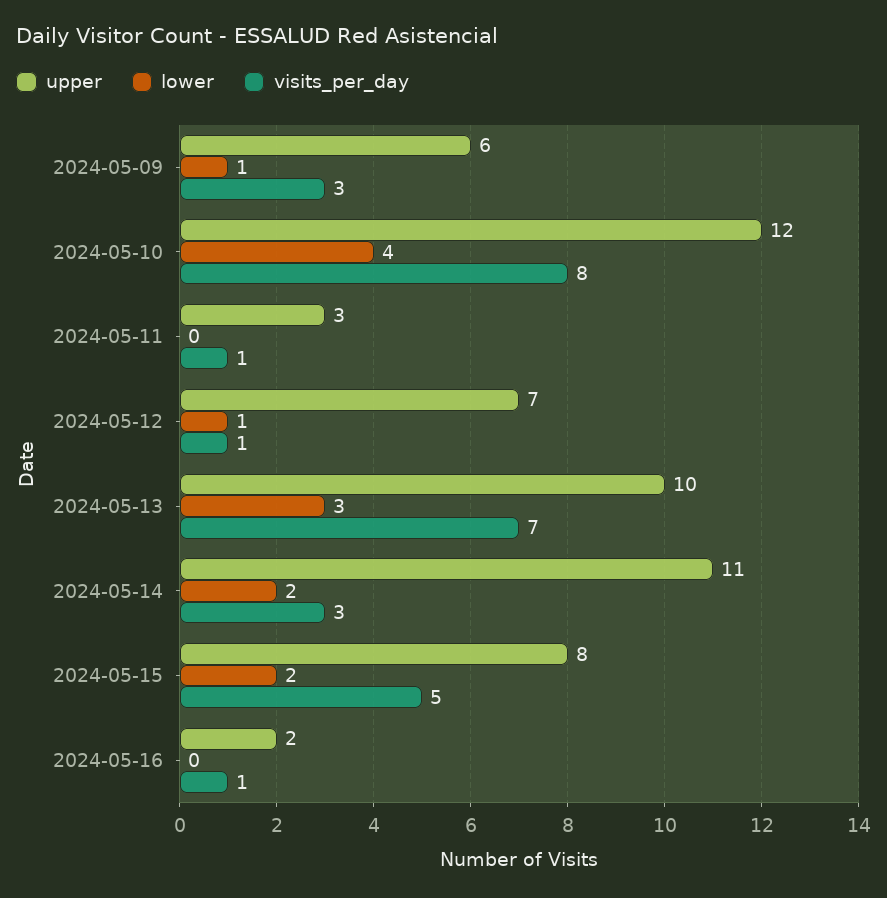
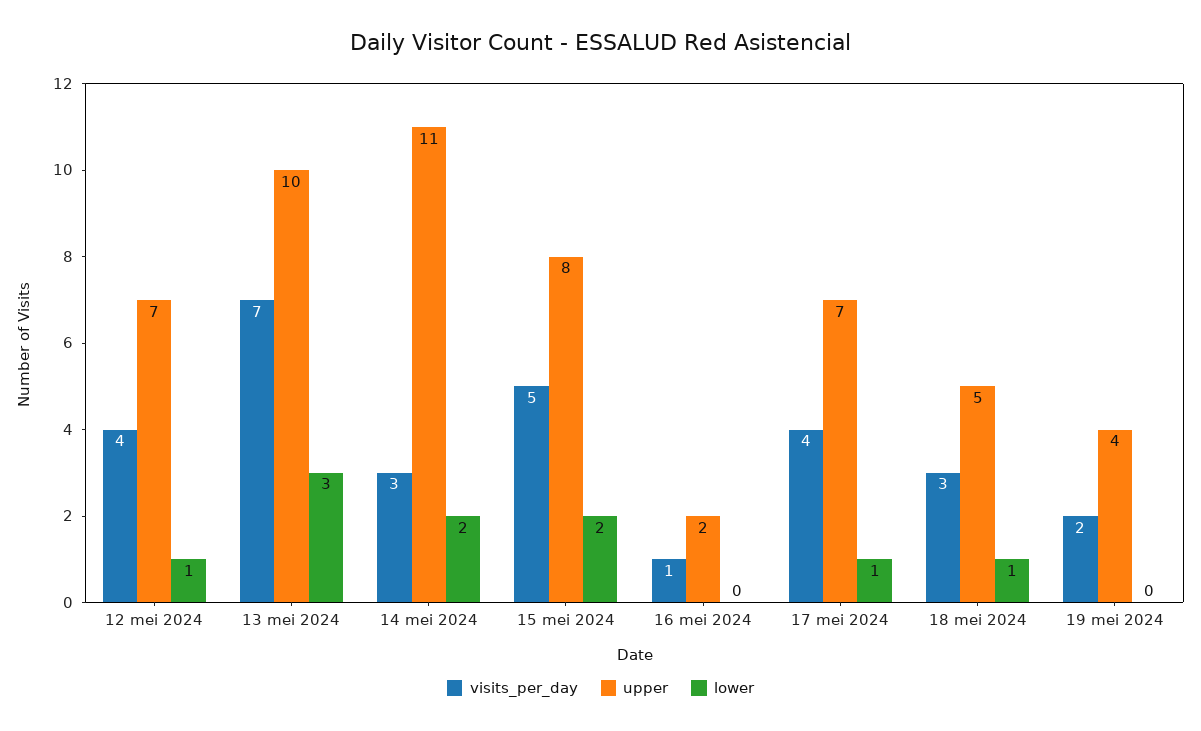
upper, 2024-05-09: 6 -> none
lower, 2024-05-09: 1 -> none
visits_per_day, 2024-05-09: 3 -> none
upper, 2024-05-10: 12 -> none
lower, 2024-05-10: 4 -> none
visits_per_day, 2024-05-10: 8 -> none
upper, 2024-05-11: 3 -> none
lower, 2024-05-11: 0 -> none
visits_per_day, 2024-05-11: 1 -> none
visits_per_day, 2024-05-12: 1 -> 4
visits_per_day, 17 mei 2024: none -> 4
upper, 17 mei 2024: none -> 7
lower, 17 mei 2024: none -> 1
visits_per_day, 18 mei 2024: none -> 3
upper, 18 mei 2024: none -> 5
lower, 18 mei 2024: none -> 1
visits_per_day, 19 mei 2024: none -> 2
upper, 19 mei 2024: none -> 4
lower, 19 mei 2024: none -> 0

